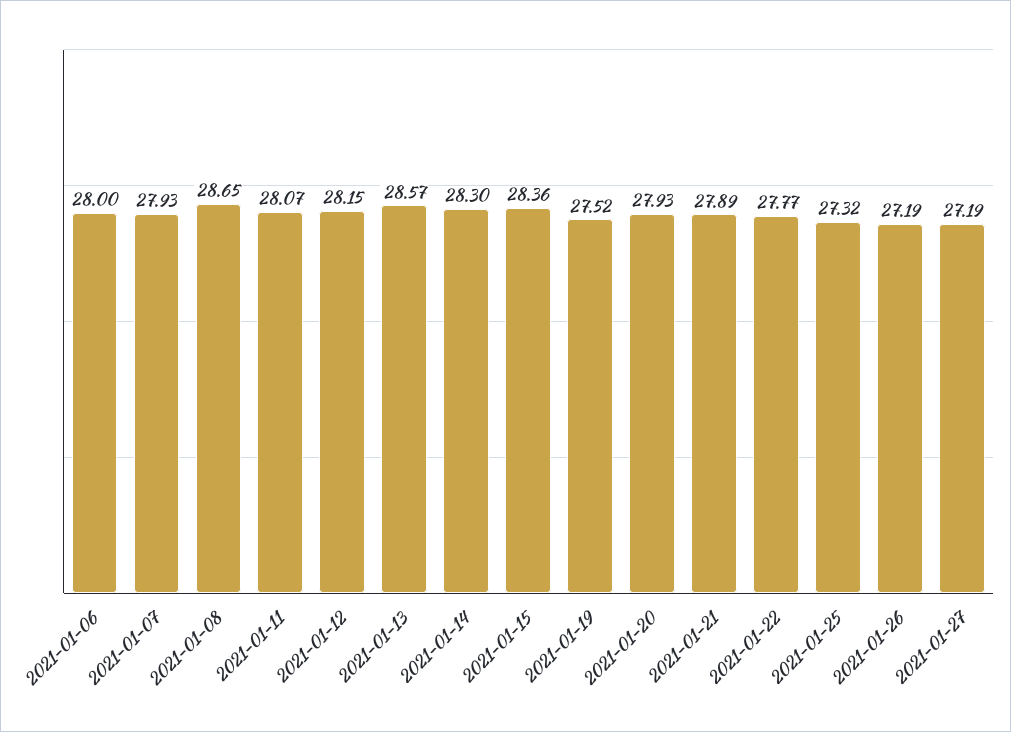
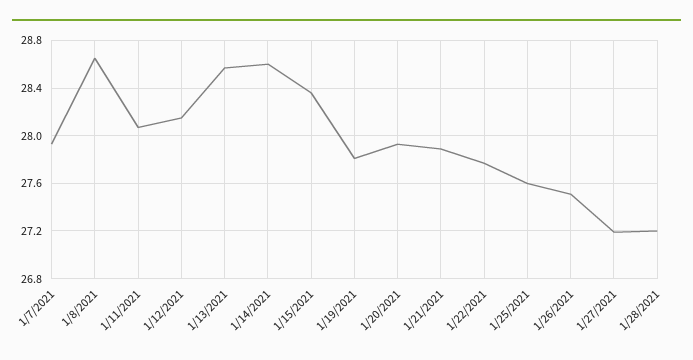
2021-01-06: 28 -> none
2021-01-14: 28.3 -> 28.6
2021-01-19: 27.52 -> 27.8
2021-01-25: 27.32 -> 27.6
2021-01-26: 27.19 -> 27.5
1/28/2021: none -> 27.2

